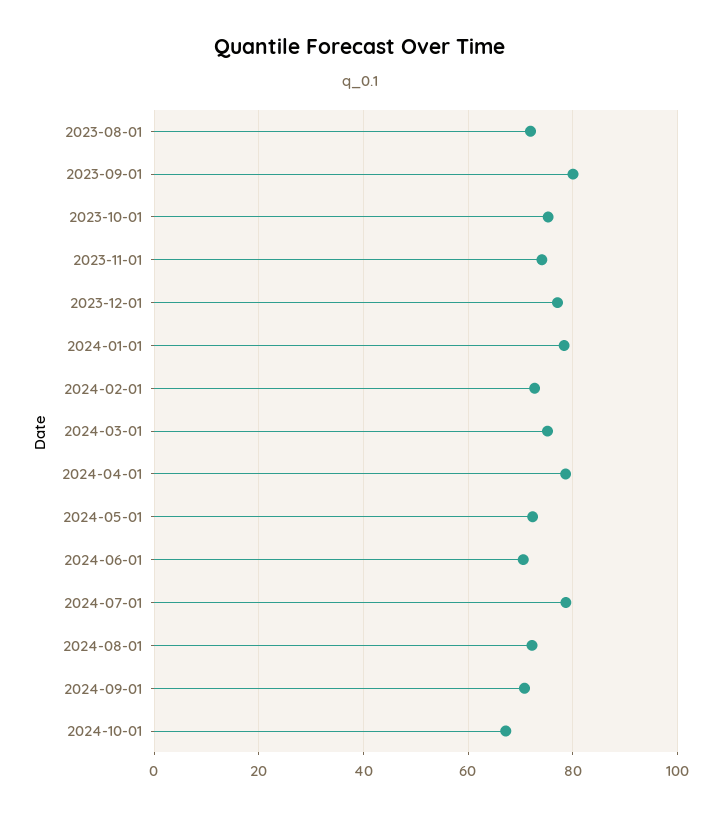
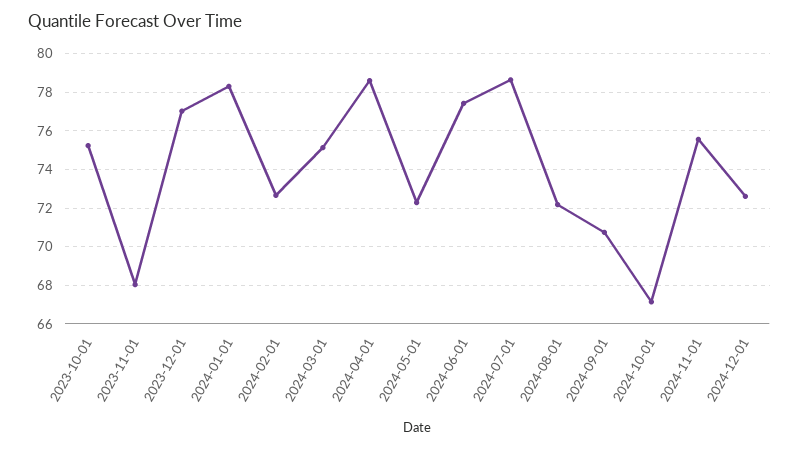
2023-08-01: 72 -> none
2023-09-01: 80 -> none
2023-11-01: 74 -> 68
2024-06-01: 70 -> 77.5
2024-11-01: none -> 75.5
2024-12-01: none -> 72.5

